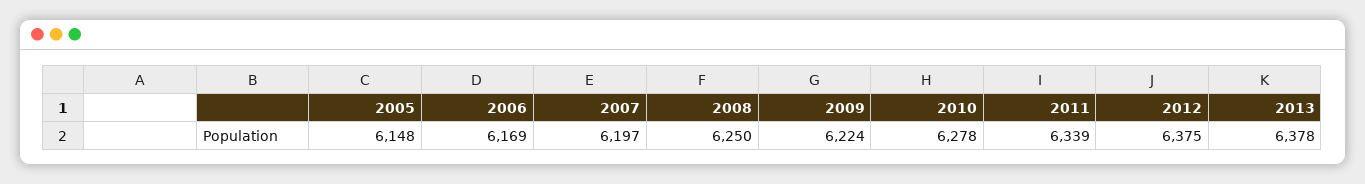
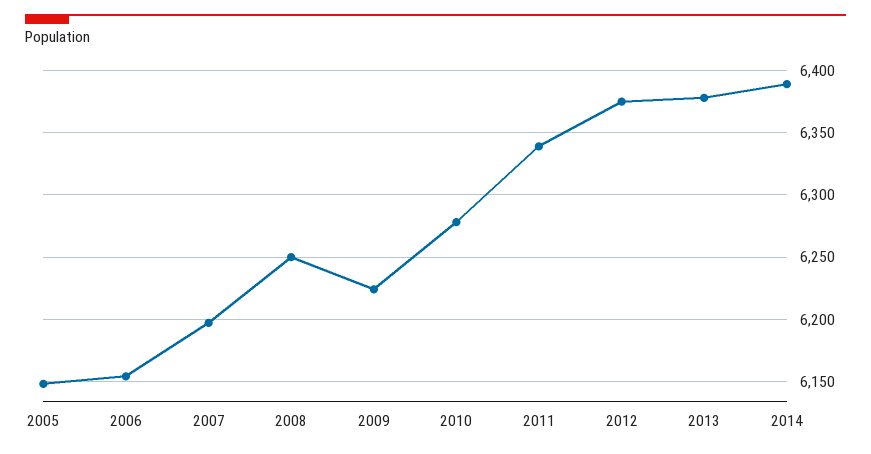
2006: 6169 -> 6155
2014: none -> 6390

